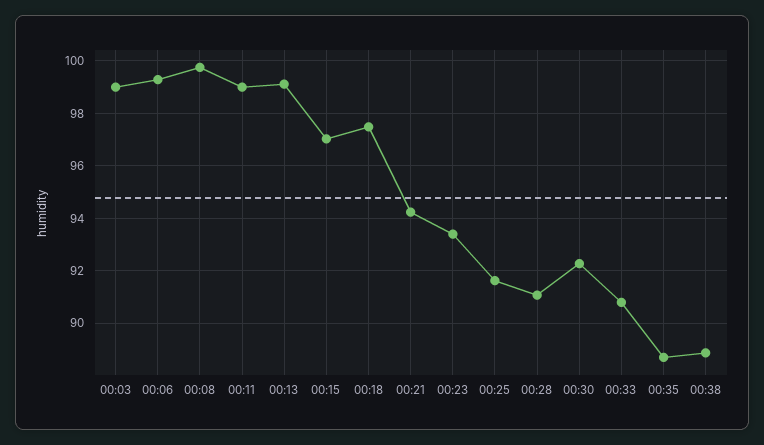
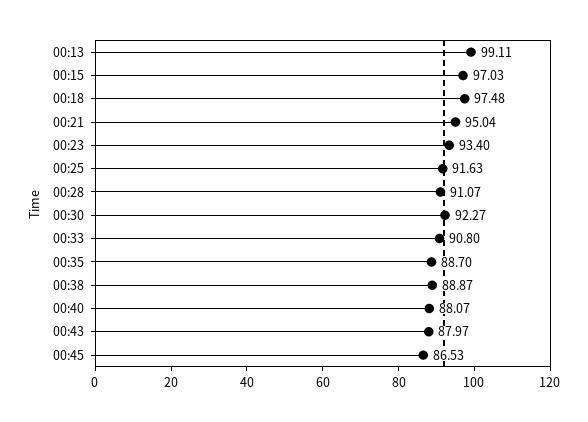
00:03: 99 -> none
00:06: 99.25 -> none
00:08: 99.75 -> none
00:11: 99 -> none
00:21: 94.25 -> 95.04
00:40: none -> 88.07
00:43: none -> 87.97
00:45: none -> 86.53

